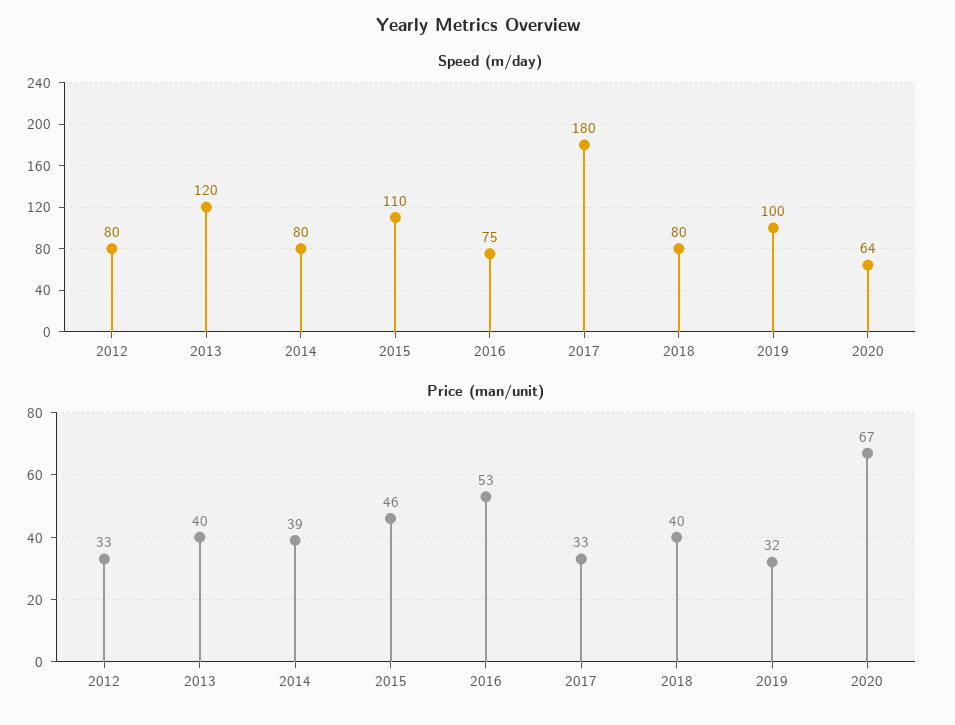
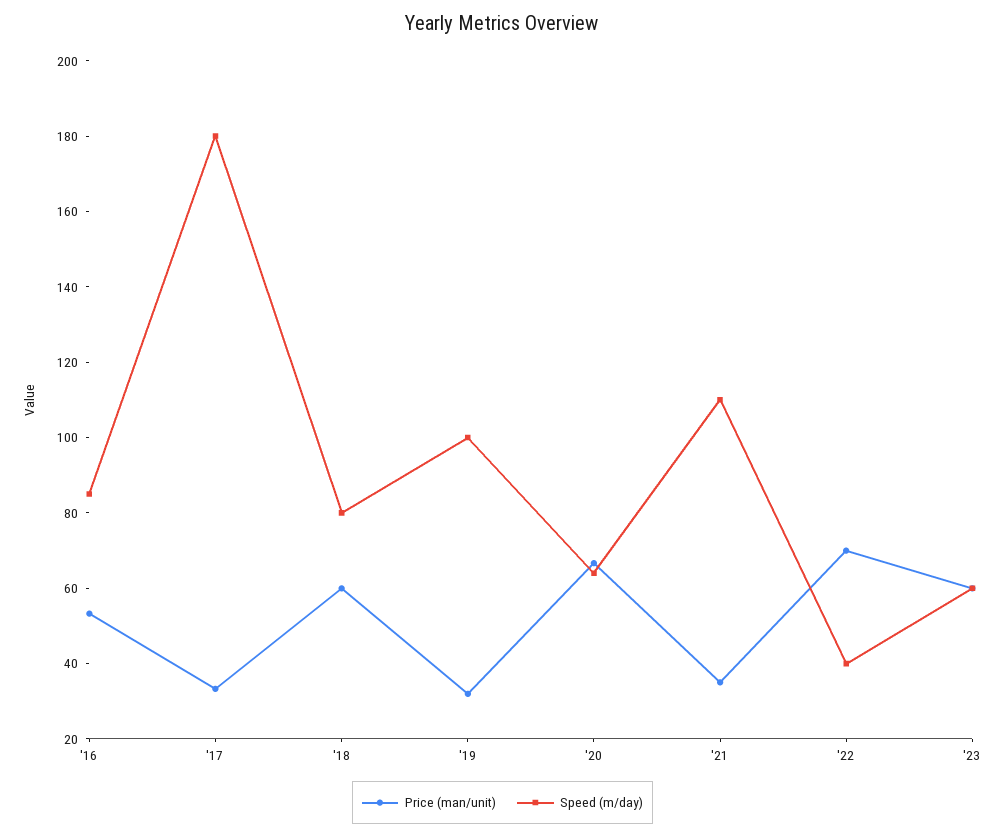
Speed (m/day), 2012: 80 -> none
Speed (m/day), 2013: 120 -> none
Speed (m/day), 2014: 80 -> none
Speed (m/day), 2015: 110 -> none
Speed (m/day), 2016: 75 -> 85
Price (man/unit), 2012: 33 -> none
Price (man/unit), 2013: 40 -> none
Price (man/unit), 2014: 39 -> none
Price (man/unit), 2015: 46 -> none
Price (man/unit), 2018: 40 -> 60
Price (man/unit), '21: none -> 35
Speed (m/day), '21: none -> 110
Price (man/unit), '22: none -> 70
Speed (m/day), '22: none -> 40
Price (man/unit), '23: none -> 60
Speed (m/day), '23: none -> 60

